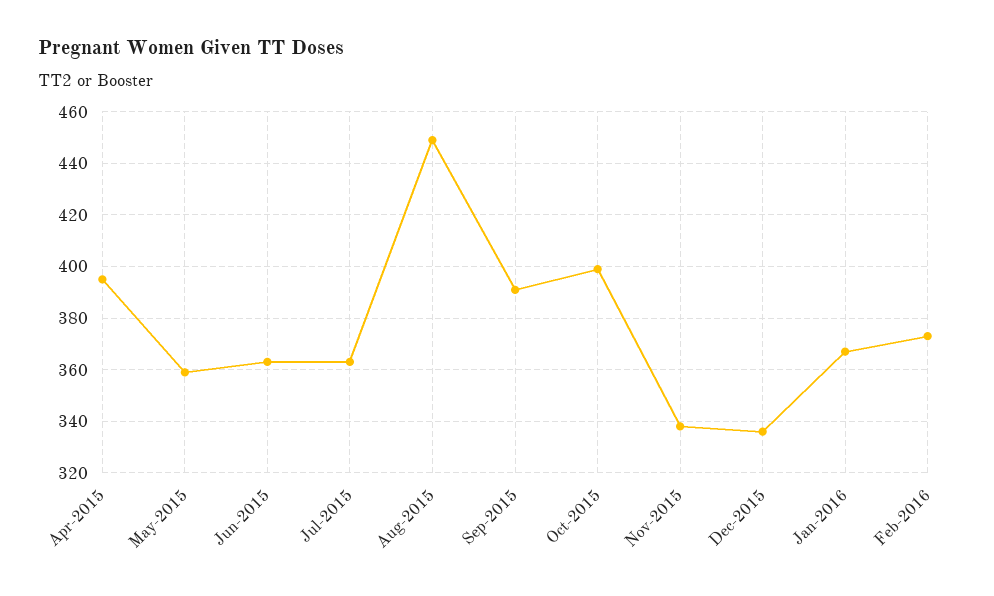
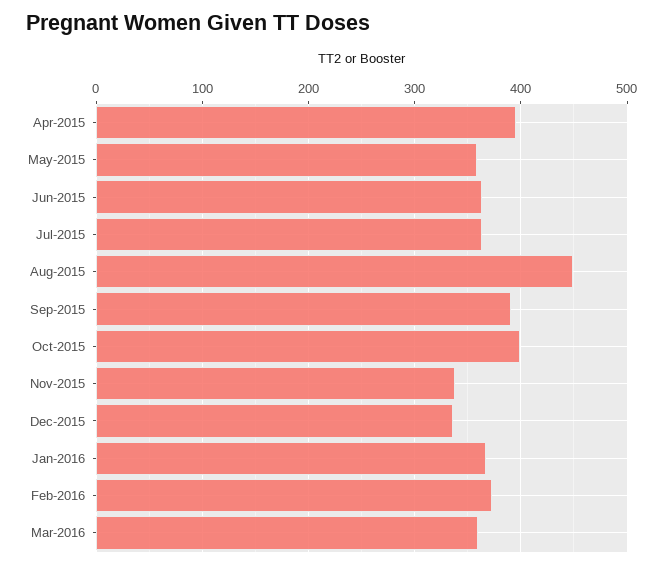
Mar-2016: none -> 360

